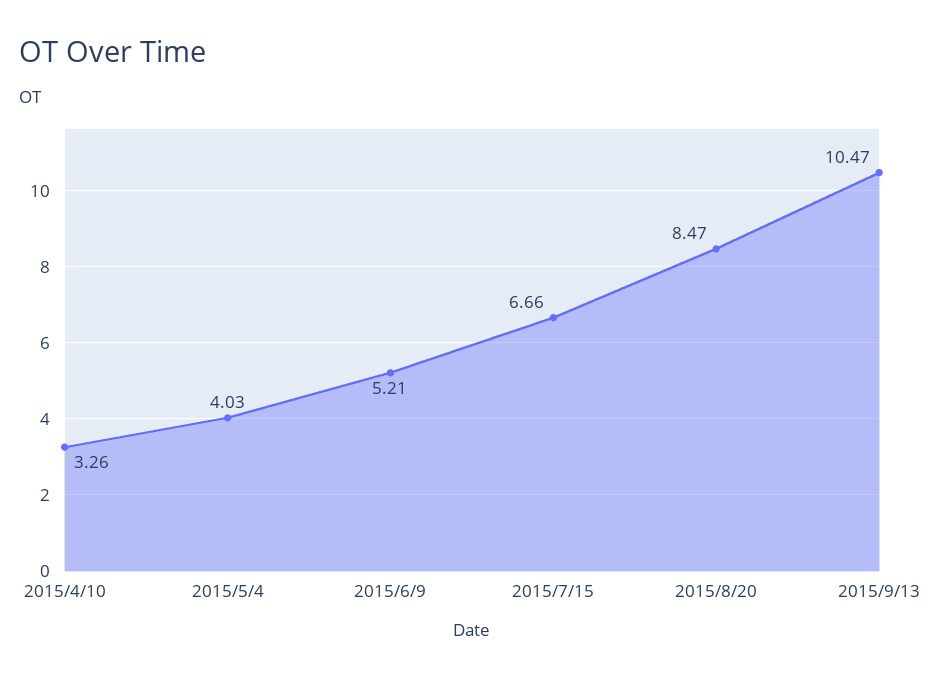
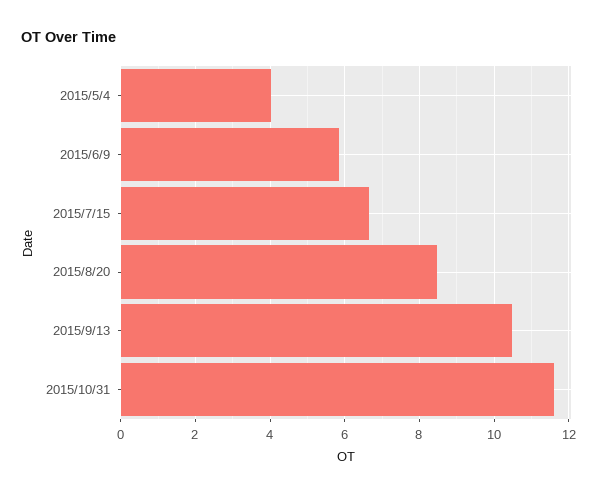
2015/4/10: 3.26 -> none
2015/6/9: 5.21 -> 5.8
2015/10/31: none -> 11.6

